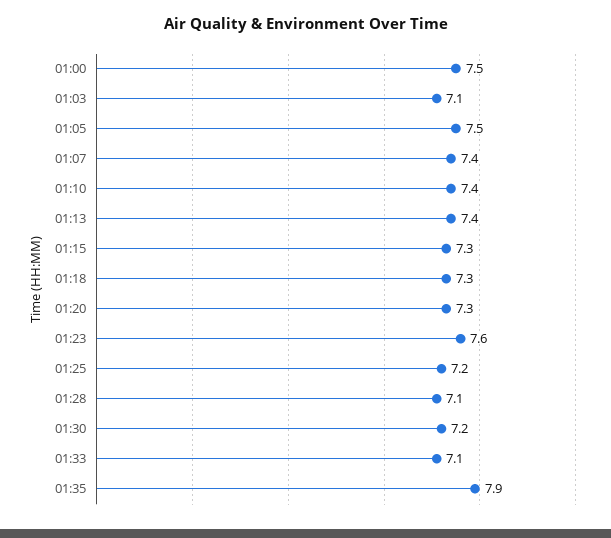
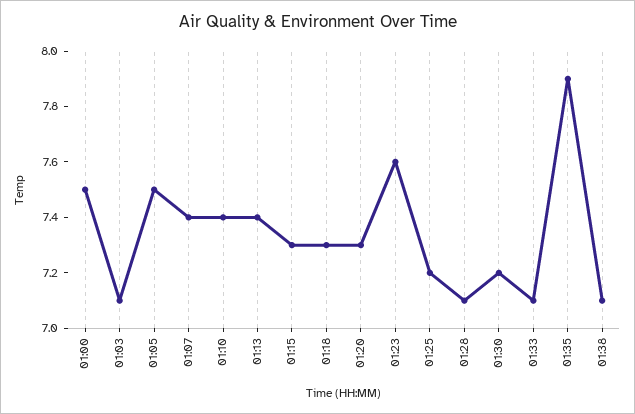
01:38: none -> 7.1

